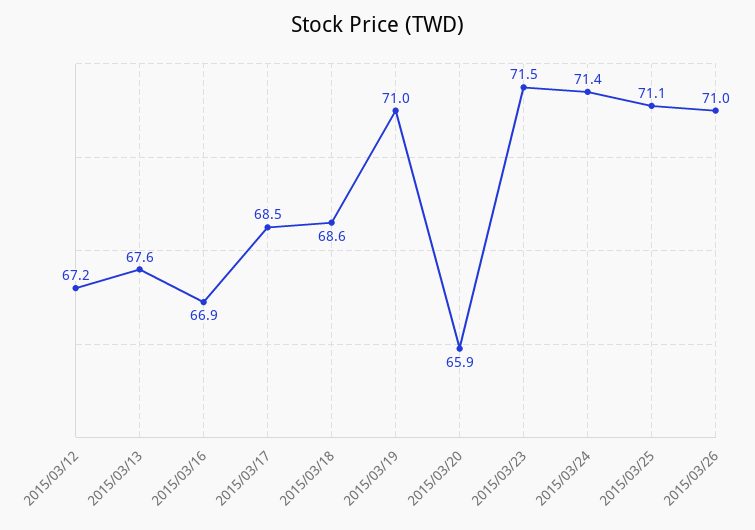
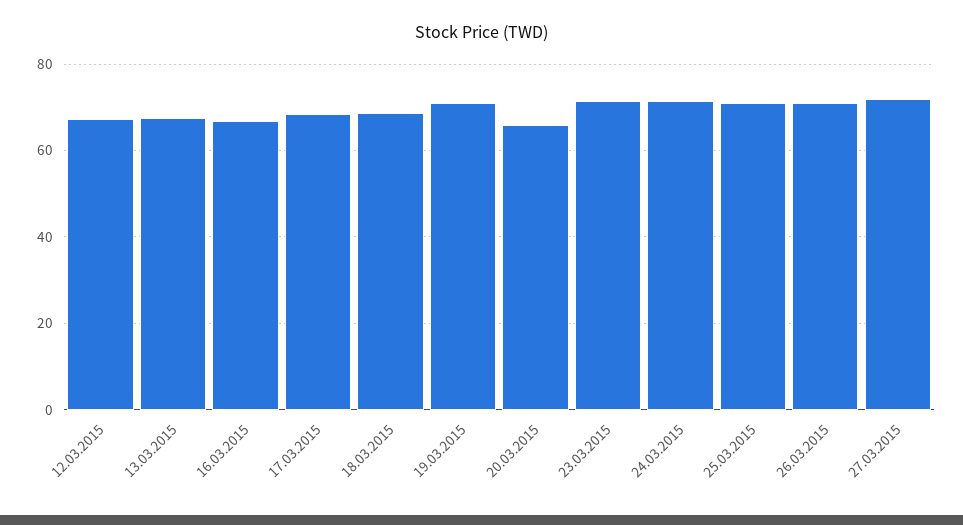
27.03.2015: none -> 72

